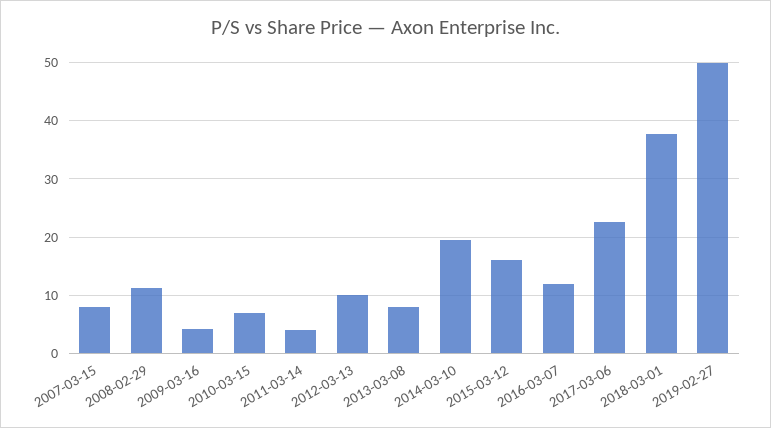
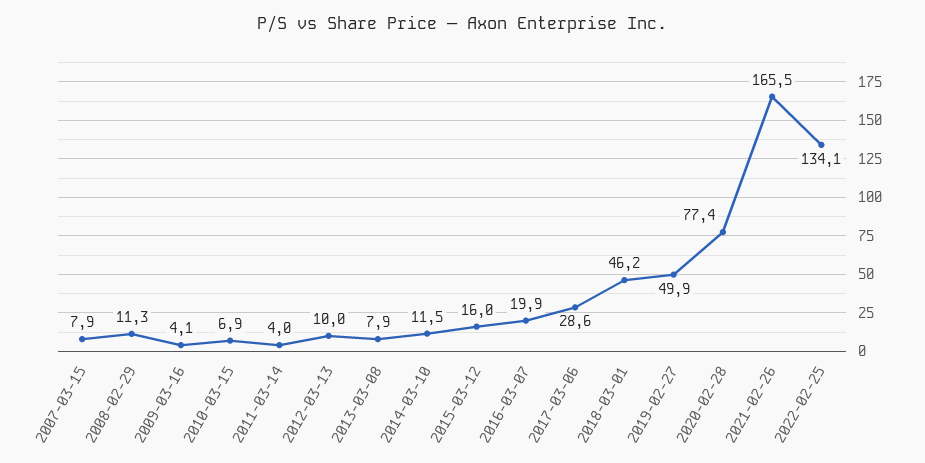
2014-03-10: 20 -> 11.5
2016-03-07: 12 -> 19.9
2017-03-06: 22 -> 28.6
2018-03-01: 38 -> 46.2
2020-02-28: none -> 77.4
2021-02-26: none -> 165.5
2022-02-25: none -> 134.1

